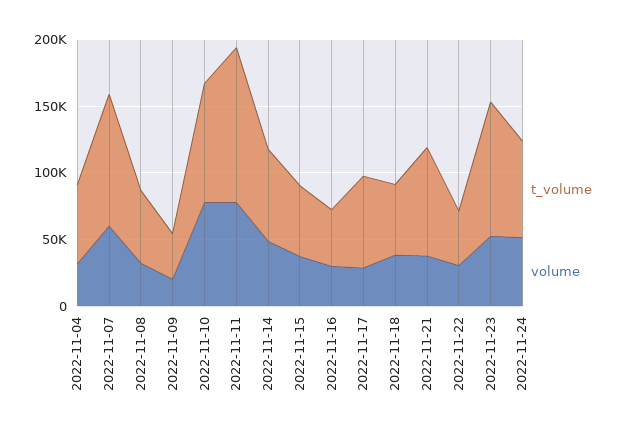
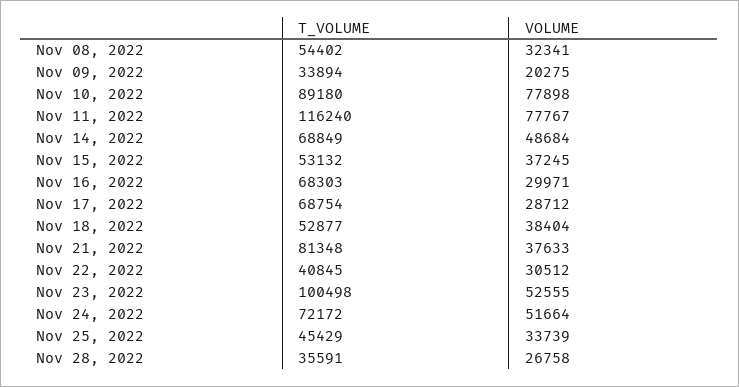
t_volume, 2022-11-04: 60000 -> none
volume, 2022-11-04: 30000 -> none
t_volume, 2022-11-07: 100000 -> none
volume, 2022-11-07: 60000 -> none
t_volume, 2022-11-16: 40000 -> 68303
t_volume, Nov 25, 2022: none -> 45429
volume, Nov 25, 2022: none -> 33739
t_volume, Nov 28, 2022: none -> 35591
volume, Nov 28, 2022: none -> 26758

